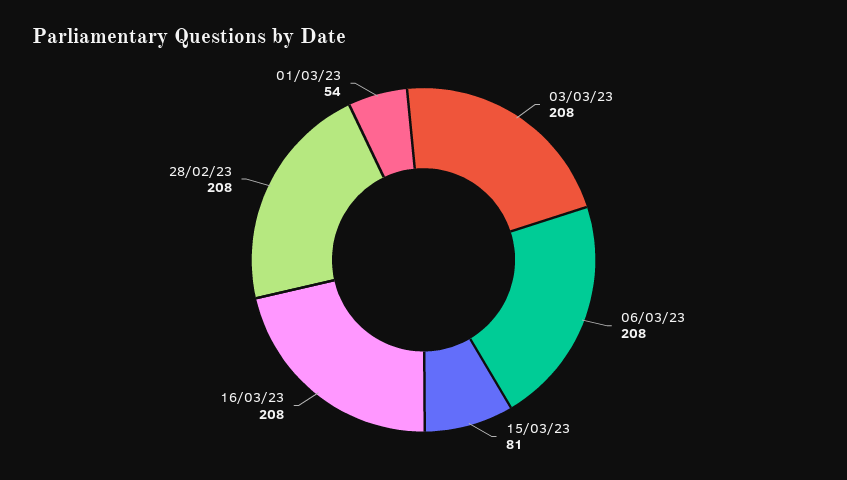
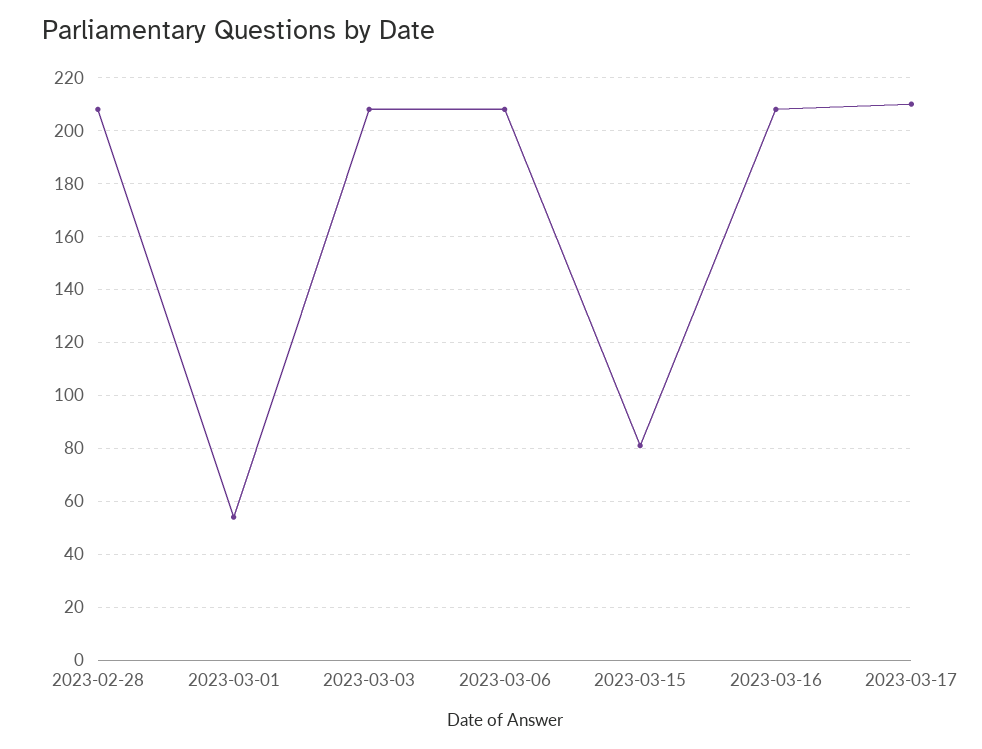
2023-03-17: none -> 210

